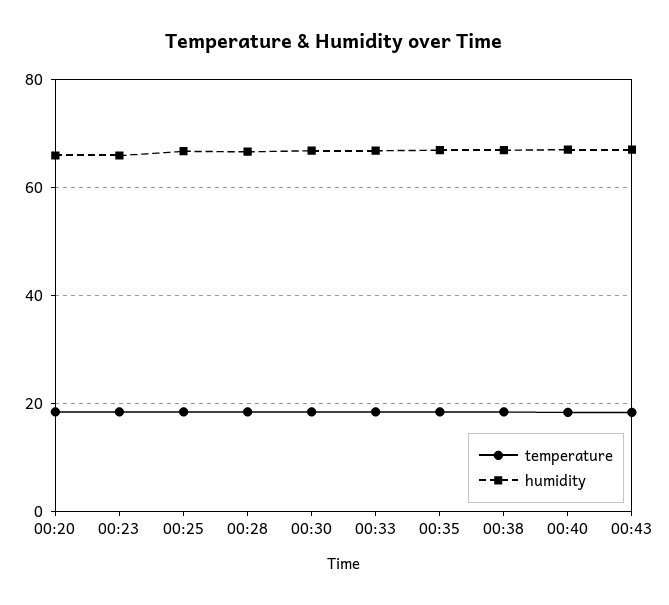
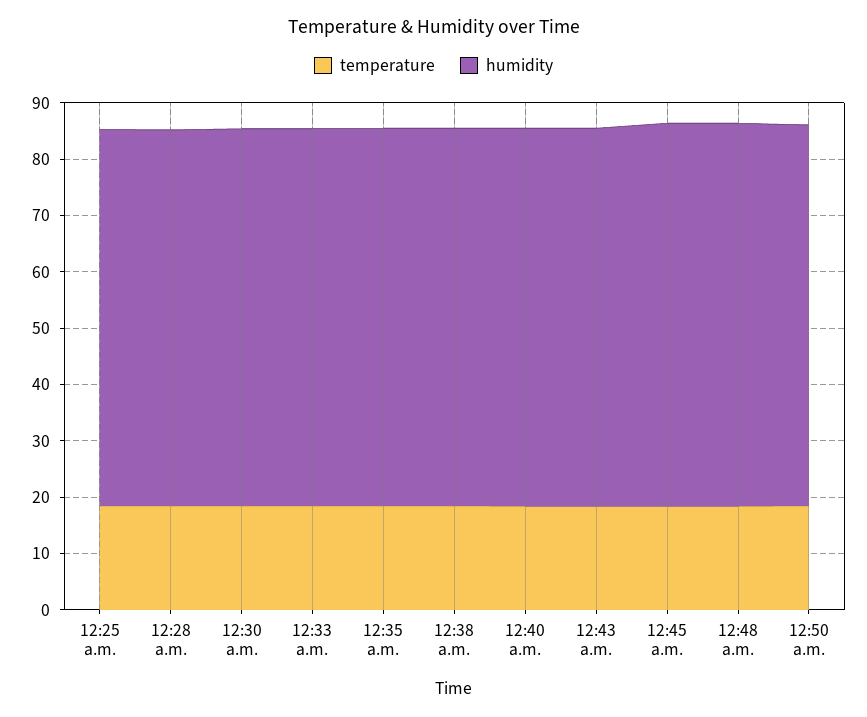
temperature, 00:20: 18 -> none
humidity, 00:20: 66 -> none
temperature, 00:23: 18 -> none
humidity, 00:23: 66 -> none
temperature, 12:45 a.m.: none -> 18
humidity, 12:45 a.m.: none -> 68
temperature, 12:48 a.m.: none -> 18
humidity, 12:48 a.m.: none -> 68
temperature, 12:50 a.m.: none -> 18
humidity, 12:50 a.m.: none -> 68

